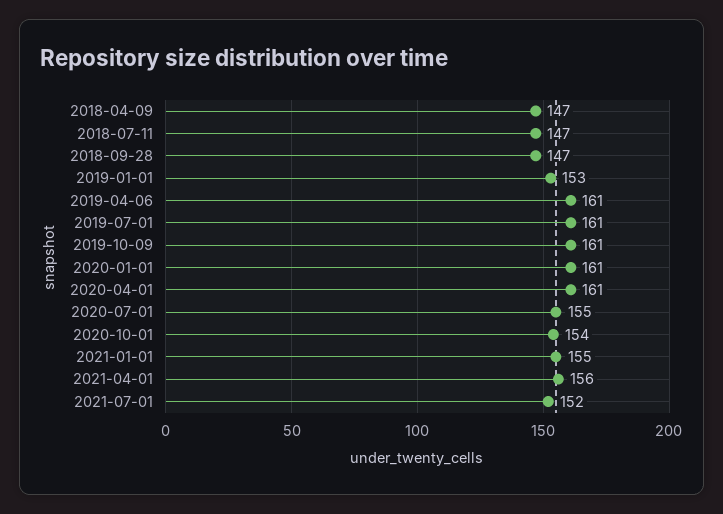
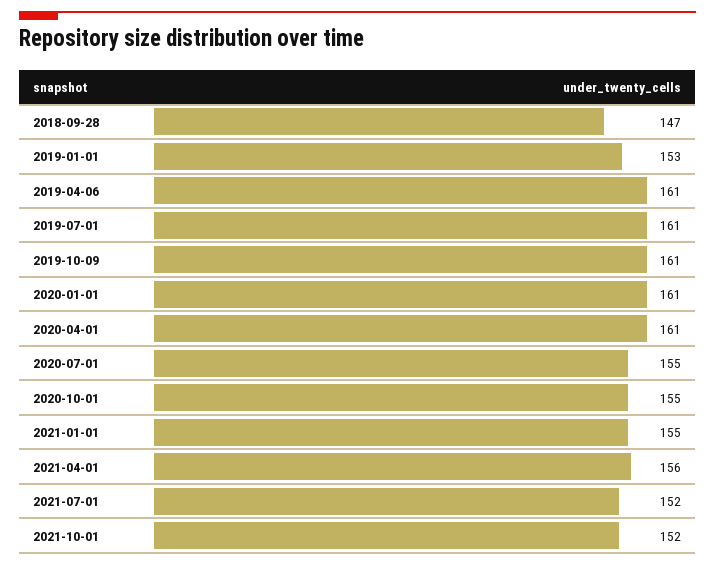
2018-04-09: 147 -> none
2018-07-11: 147 -> none
2020-10-01: 154 -> 155
2021-10-01: none -> 152

